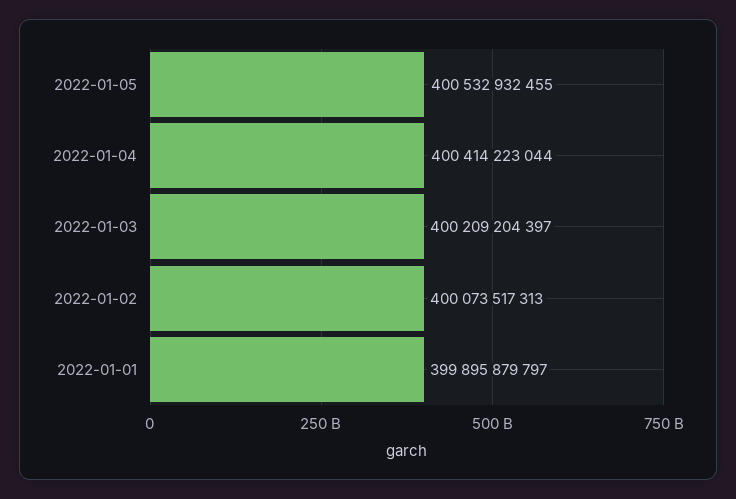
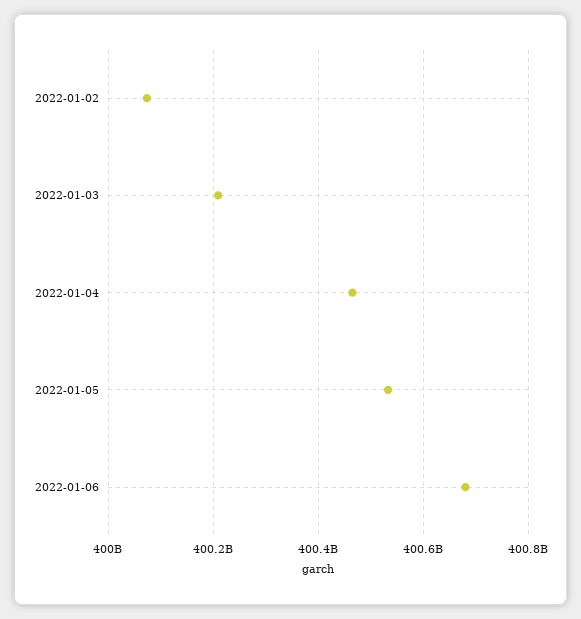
2022-01-04: 400414223044 -> 400460000000
2022-01-01: 399895879797 -> none
2022-01-06: none -> 400680000000

